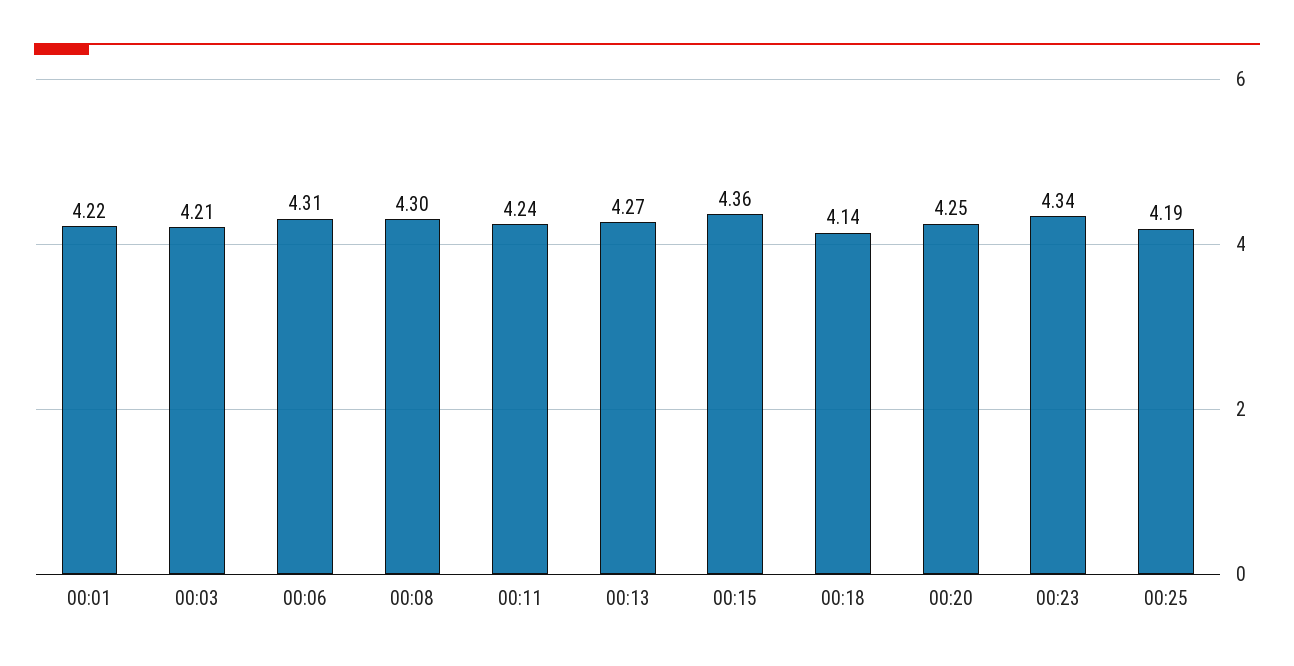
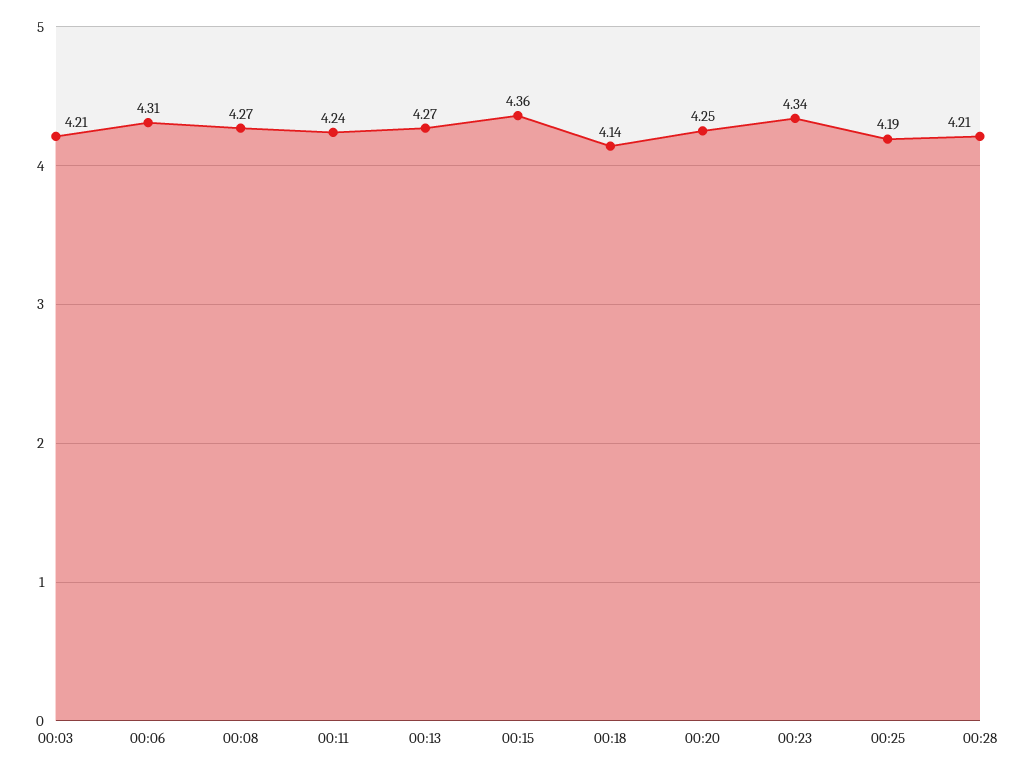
00:01: 4.22 -> none
00:08: 4.3 -> 4.27
00:28: none -> 4.21

